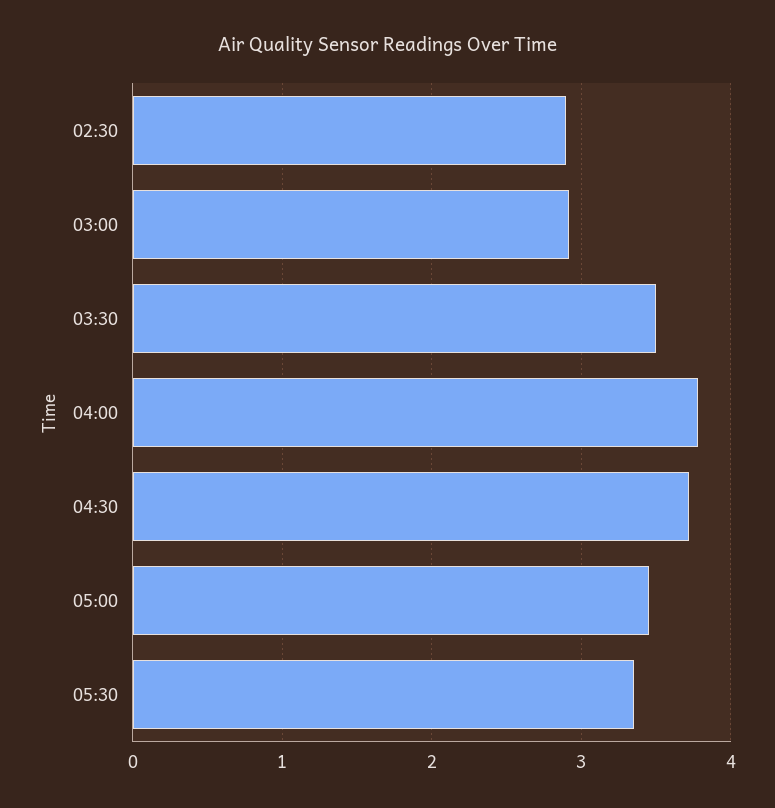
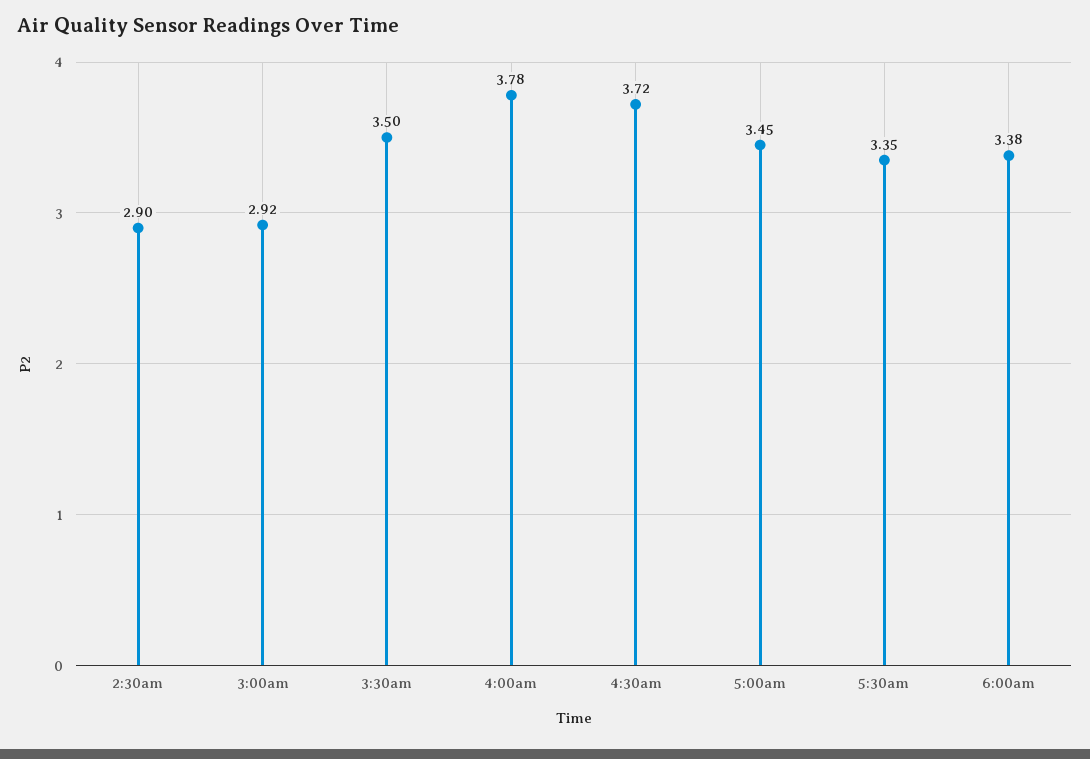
6:00am: none -> 3.38

